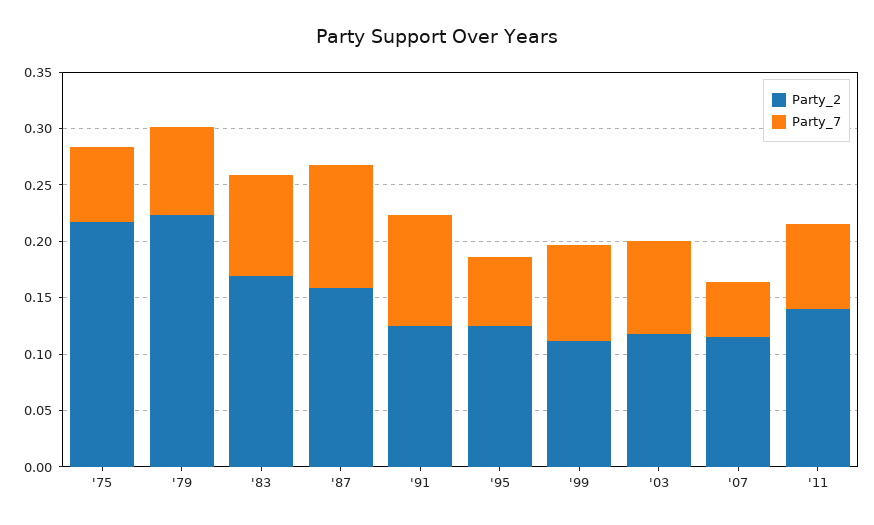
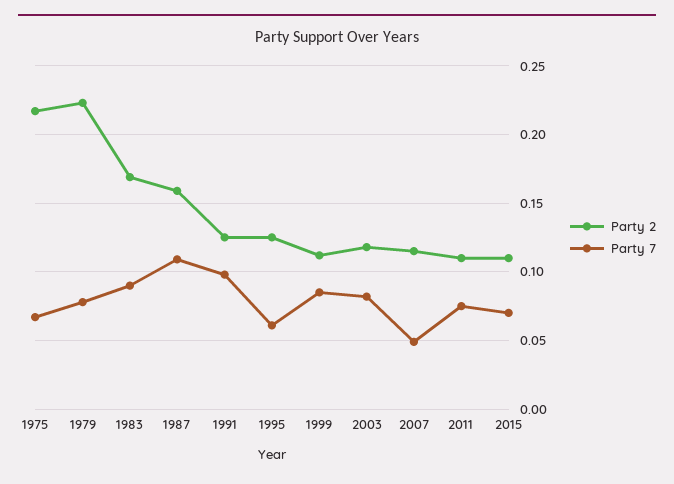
Party_2, '11: 0.14 -> 0.11
Party_2, 2015: none -> 0.11
Party_7, 2015: none -> 0.07

